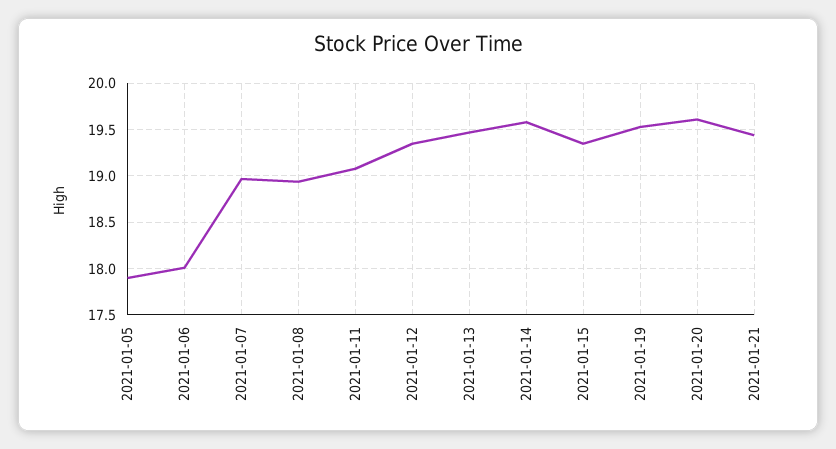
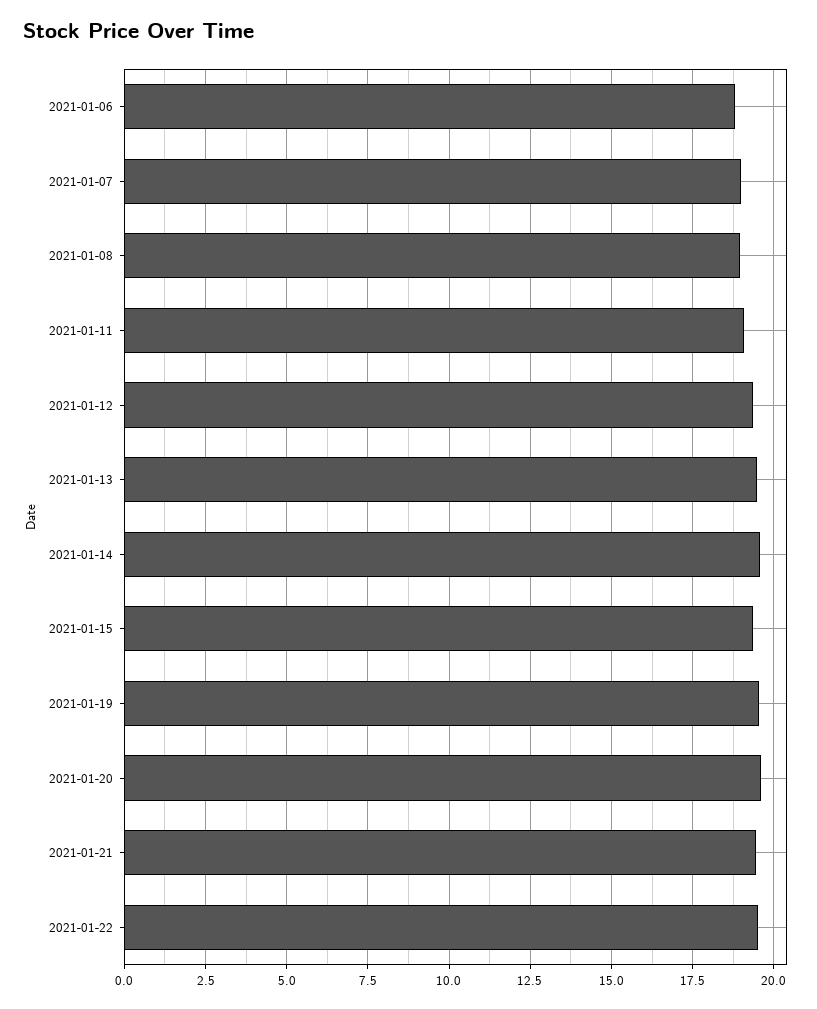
2021-01-05: 17.9 -> none
2021-01-06: 18 -> 18.75
2021-01-22: none -> 19.5

